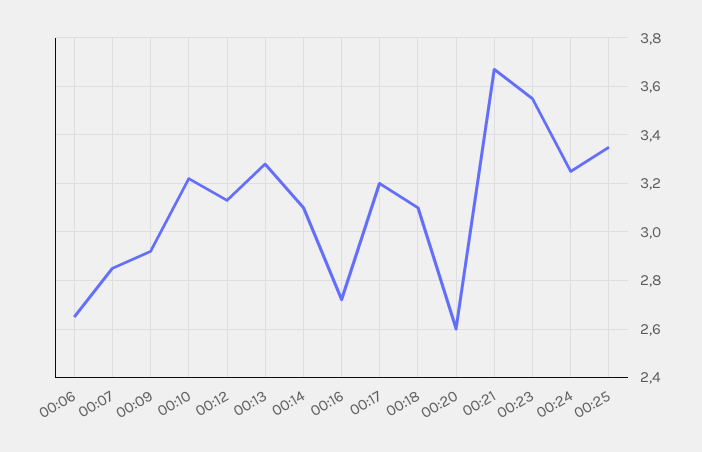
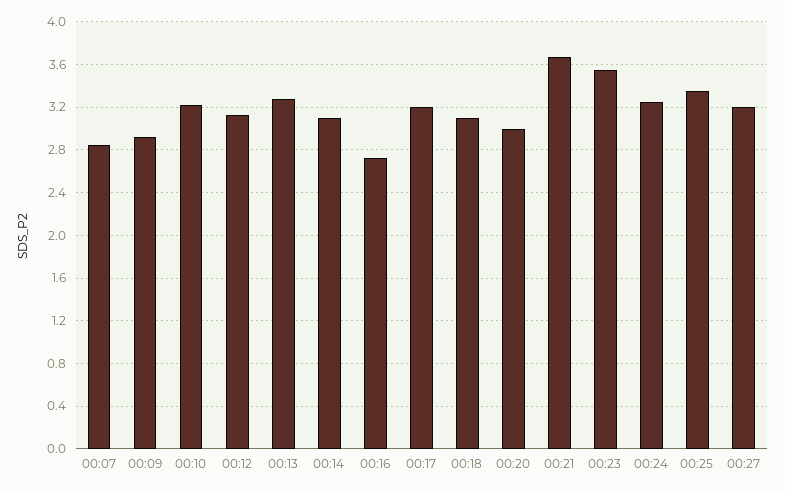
00:06: 2.65 -> none
00:20: 2.6 -> 3
00:27: none -> 3.2

